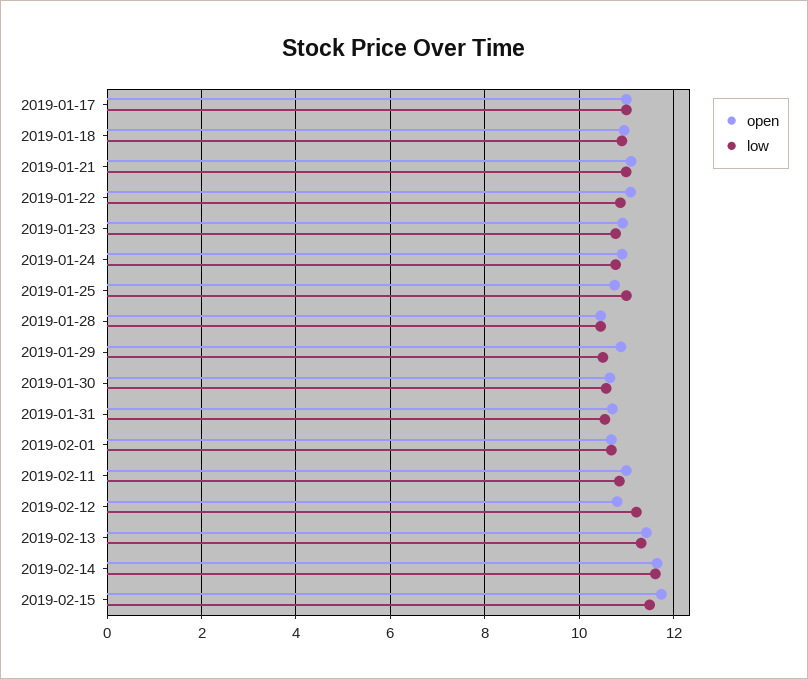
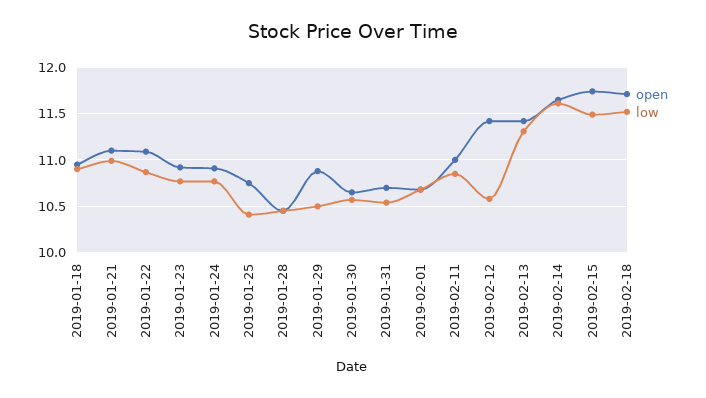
open, 2019-01-17: 11 -> none
low, 2019-01-17: 11 -> none
low, 2019-01-25: 11 -> 10.4
open, 2019-02-12: 10.8 -> 11.4
low, 2019-02-12: 11.2 -> 10.6
open, 2019-02-18: none -> 11.7
low, 2019-02-18: none -> 11.5

